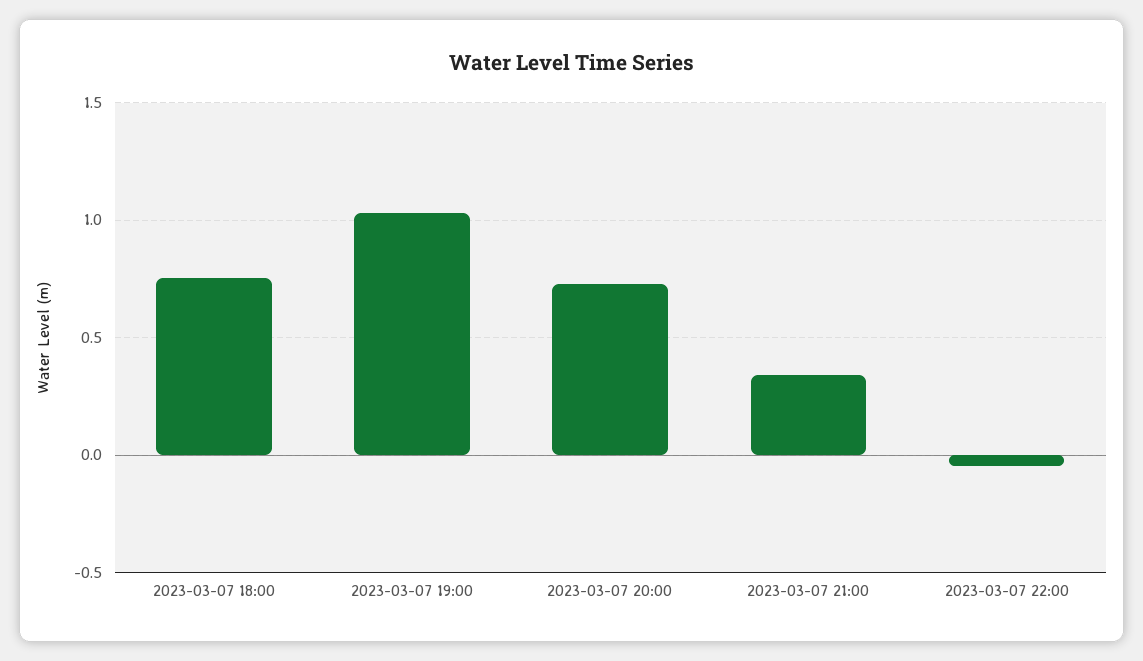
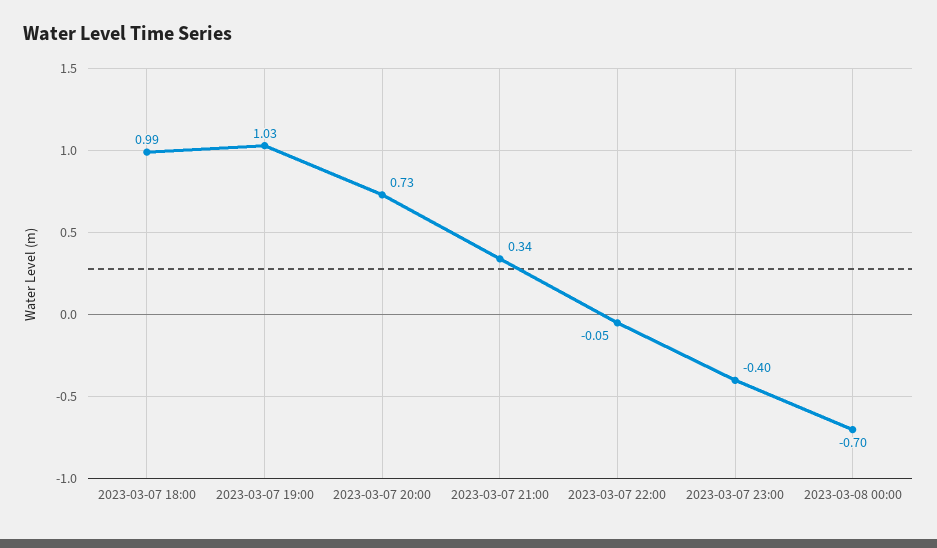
2023-03-07 18:00: 0.75 -> 0.99
2023-03-07 23:00: none -> -0.4
2023-03-08 00:00: none -> -0.7

